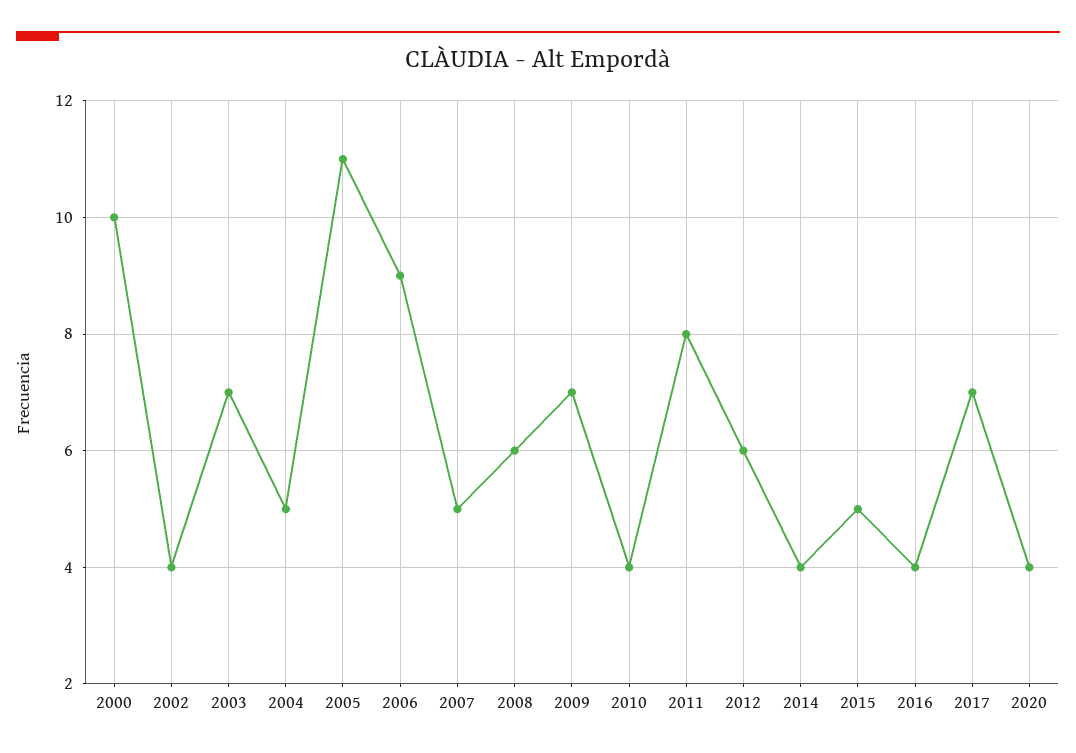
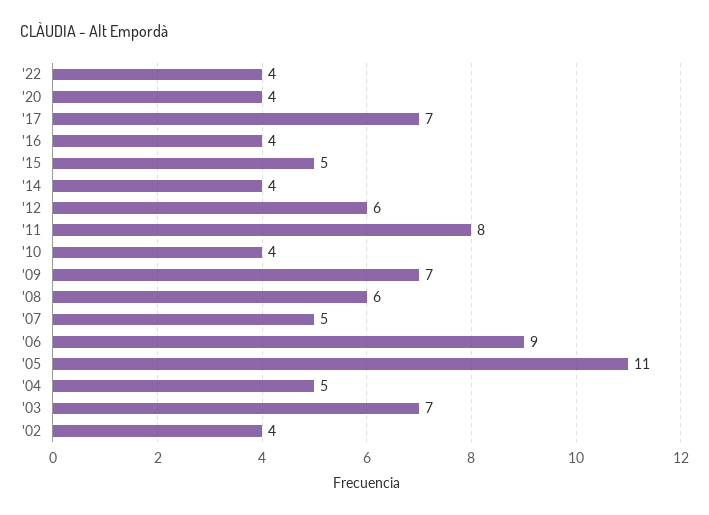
2000: 10 -> none
'22: none -> 4

